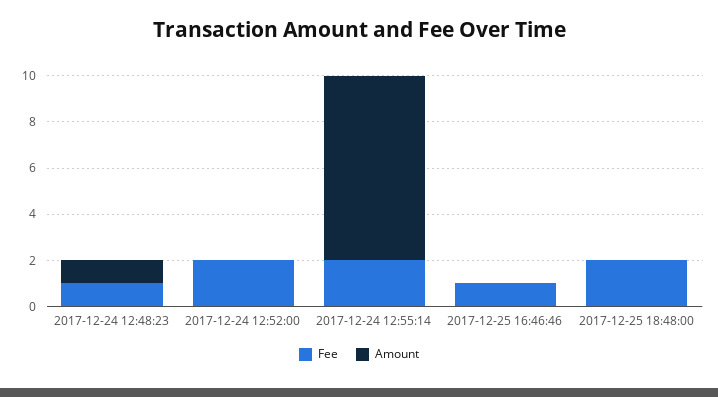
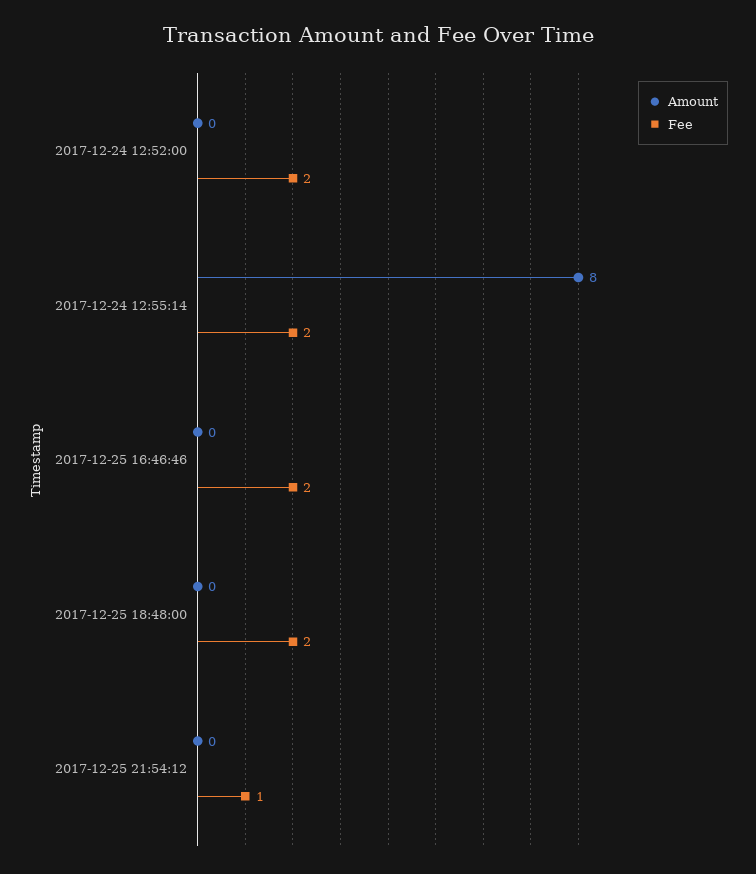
Fee, 2017-12-24 12:48:23: 1 -> none
Amount, 2017-12-24 12:48:23: 1 -> none
Fee, 2017-12-25 16:46:46: 1 -> 2
Amount, 2017-12-25 21:54:12: none -> 0
Fee, 2017-12-25 21:54:12: none -> 1

